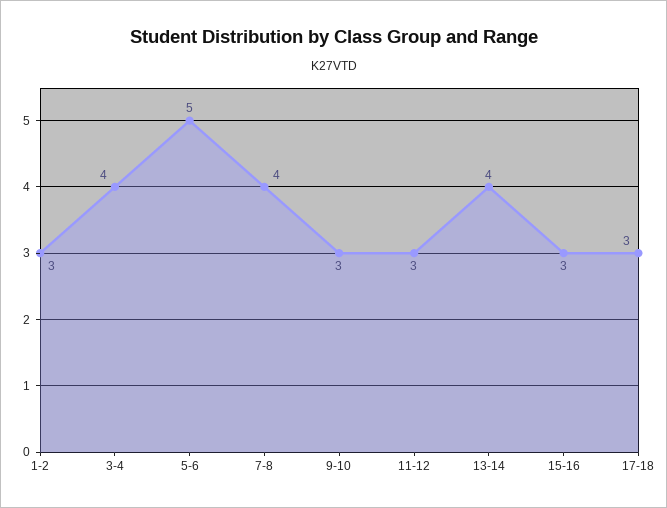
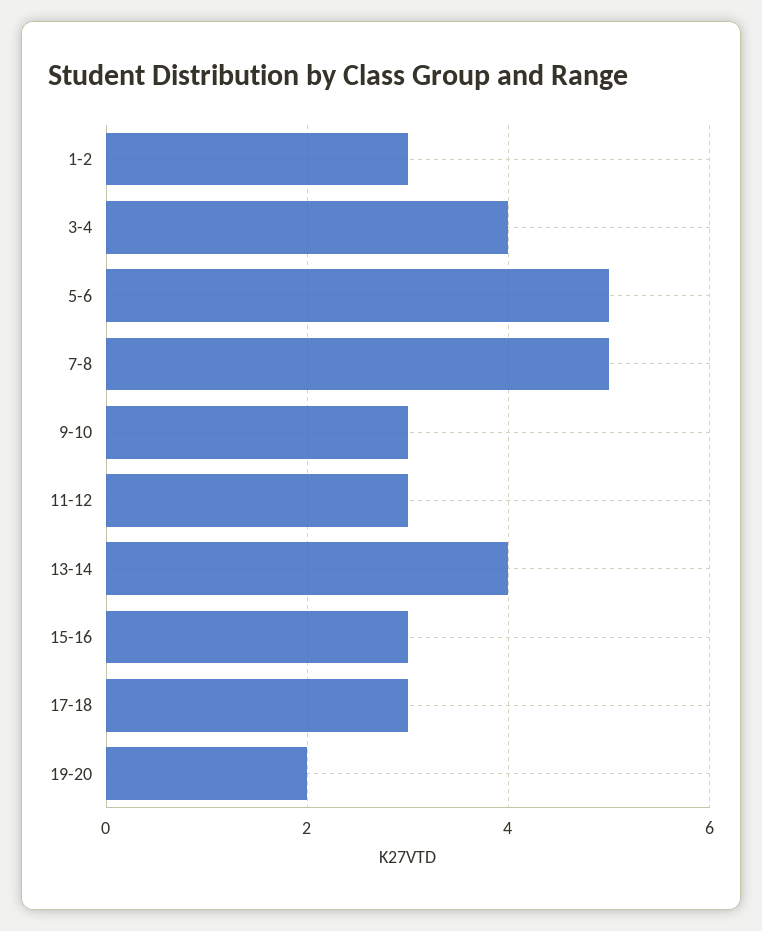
7-8: 4 -> 5
19-20: none -> 2

